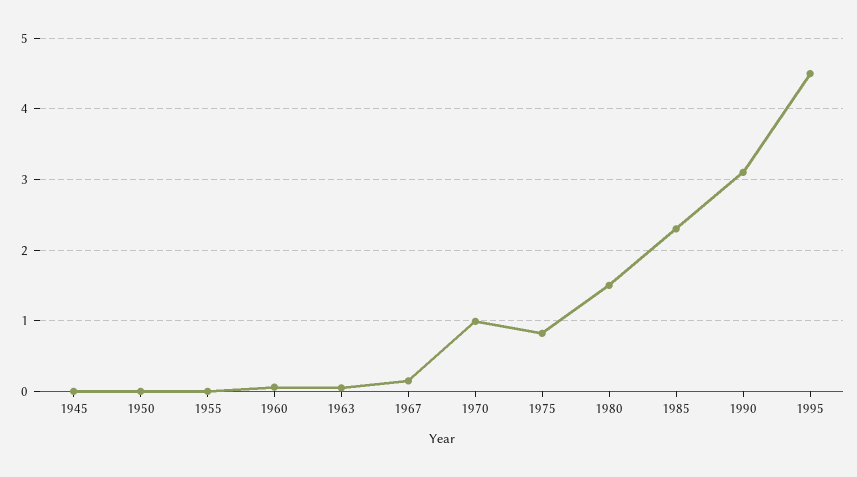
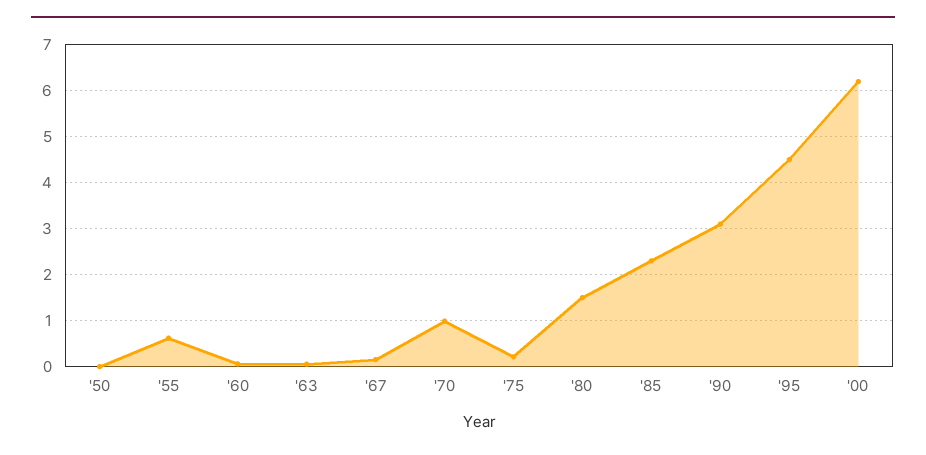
1945: 0 -> none
1955: 0 -> 0.6
1975: 0.8 -> 0.2
'00: none -> 6.2

